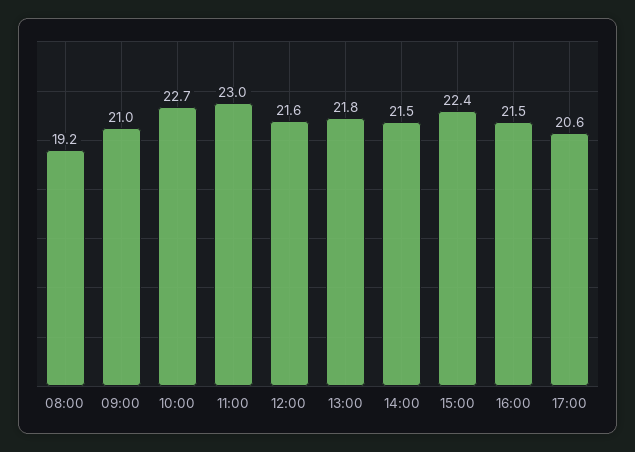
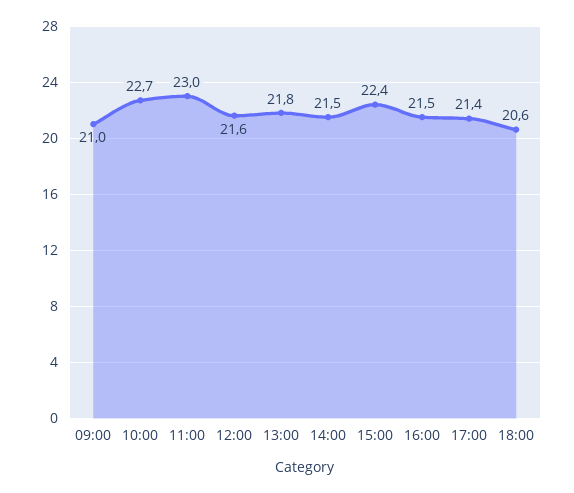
08:00: 19.2 -> none
17:00: 20.6 -> 21.4
18:00: none -> 20.6

